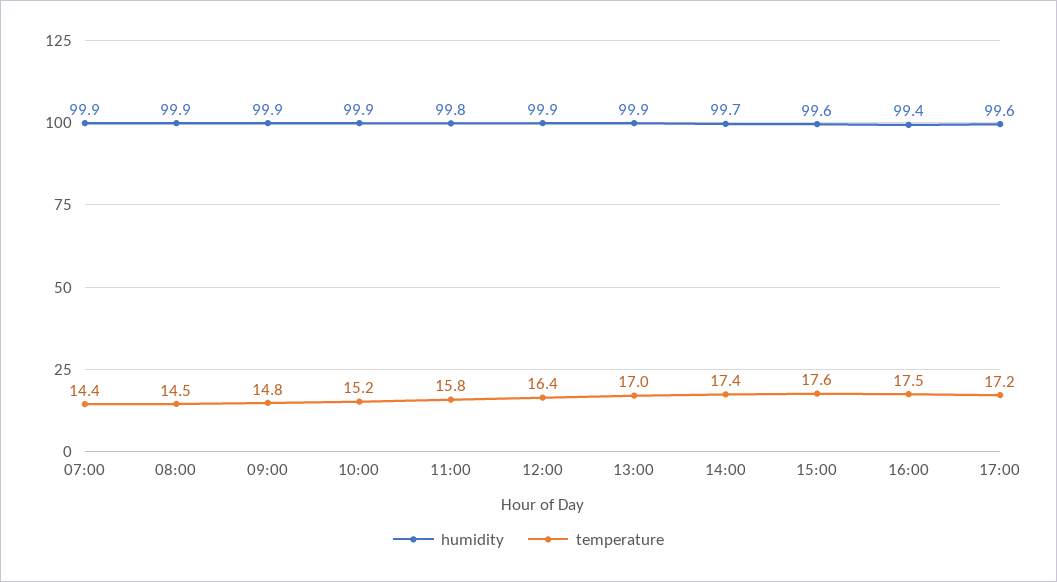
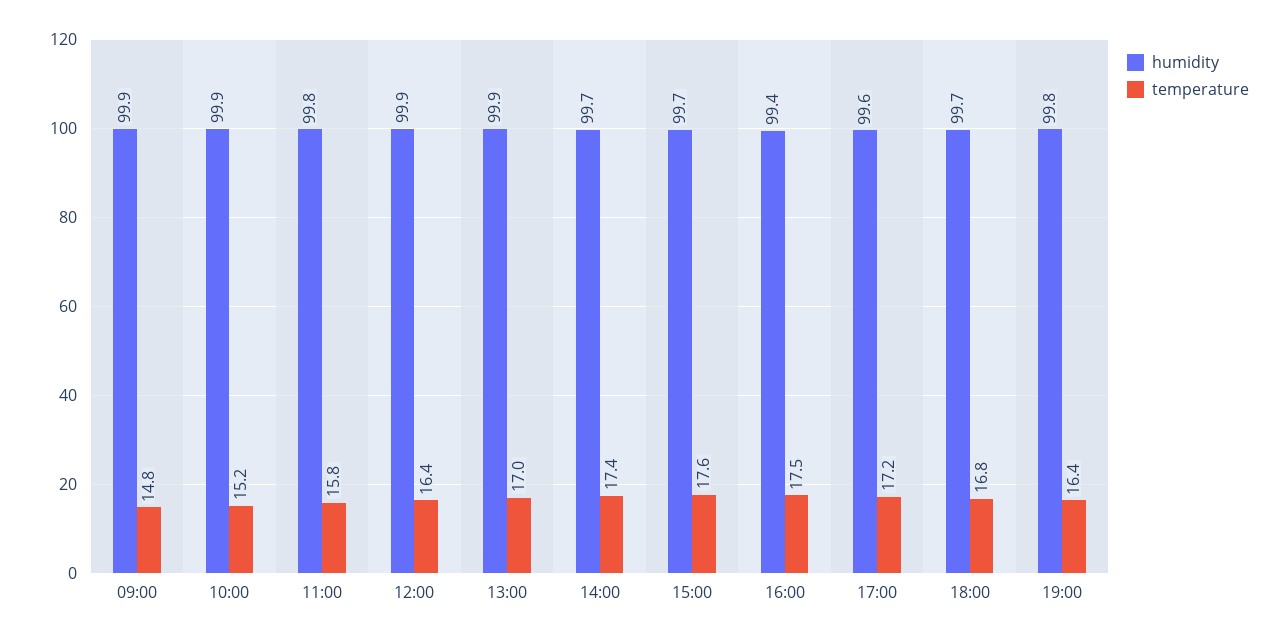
humidity, 07:00: 99.9 -> none
temperature, 07:00: 14.4 -> none
humidity, 08:00: 99.9 -> none
temperature, 08:00: 14.5 -> none
humidity, 15:00: 99.6 -> 99.7
humidity, 18:00: none -> 99.7
temperature, 18:00: none -> 16.8
humidity, 19:00: none -> 99.8
temperature, 19:00: none -> 16.4

